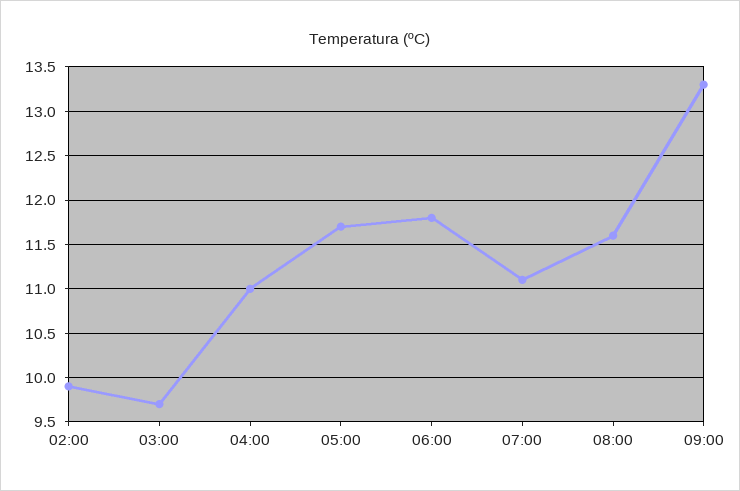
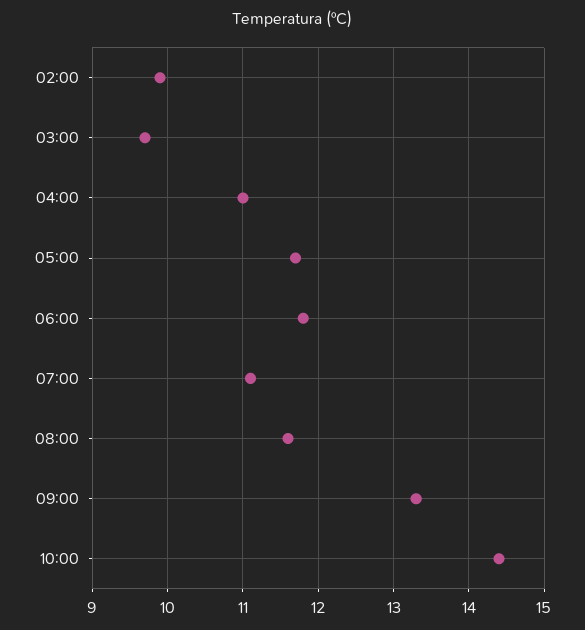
10:00: none -> 14.4

